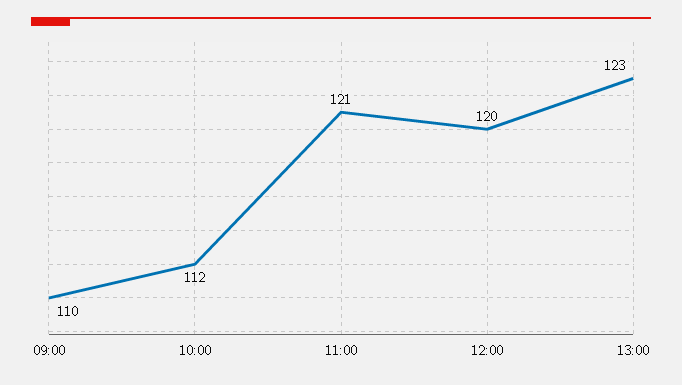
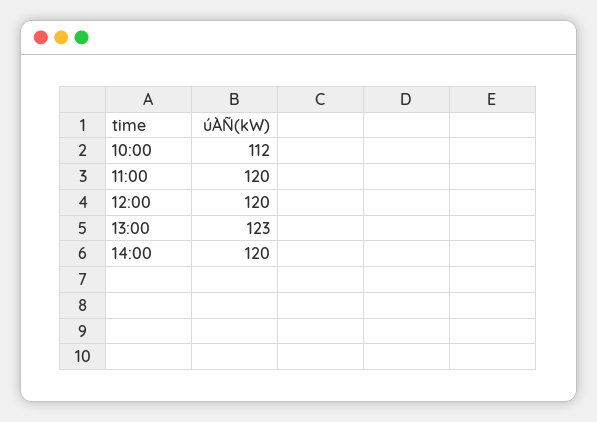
09:00: 110 -> none
11:00: 121 -> 120
14:00: none -> 120

